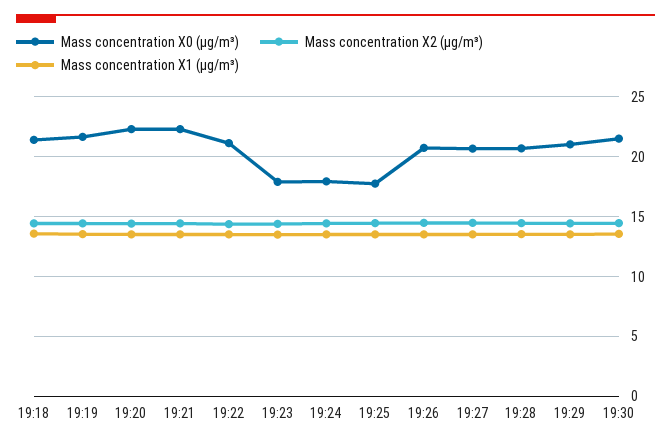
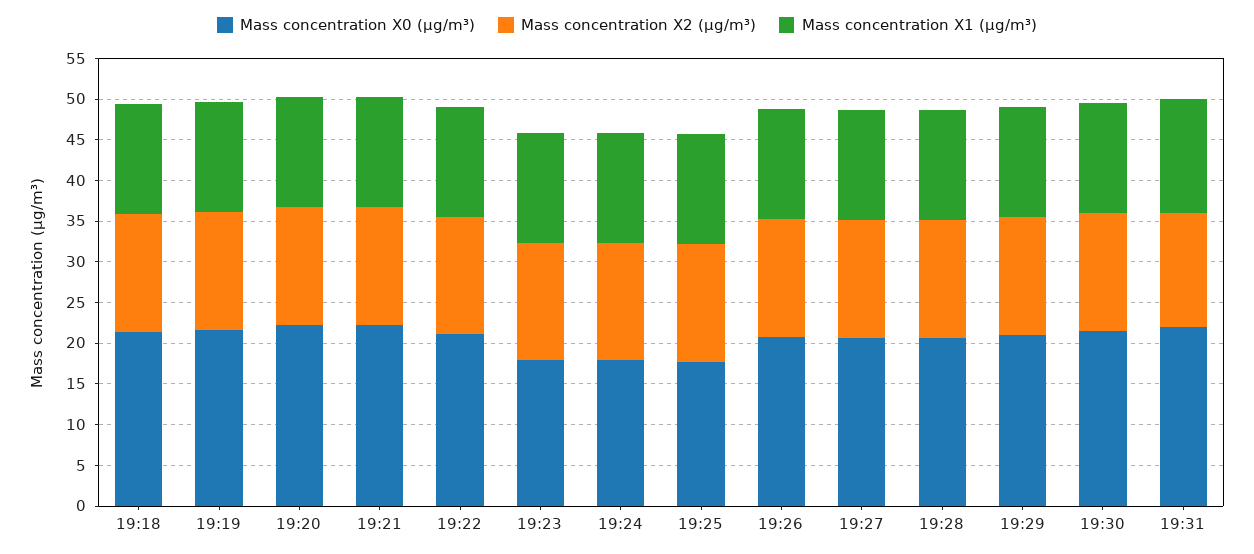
Mass concentration X0 (μg/m³), 19:31: none -> 22
Mass concentration X2 (μg/m³), 19:31: none -> 14
Mass concentration X1 (μg/m³), 19:31: none -> 14

